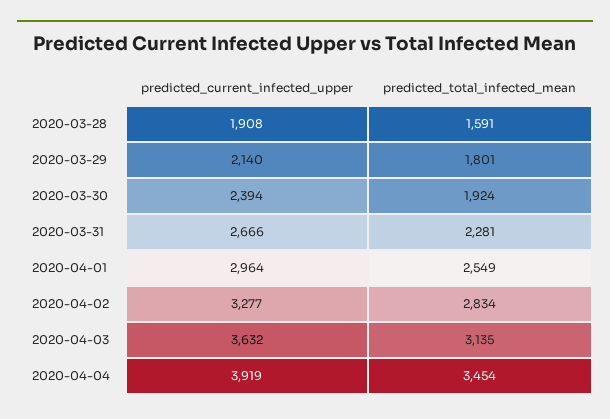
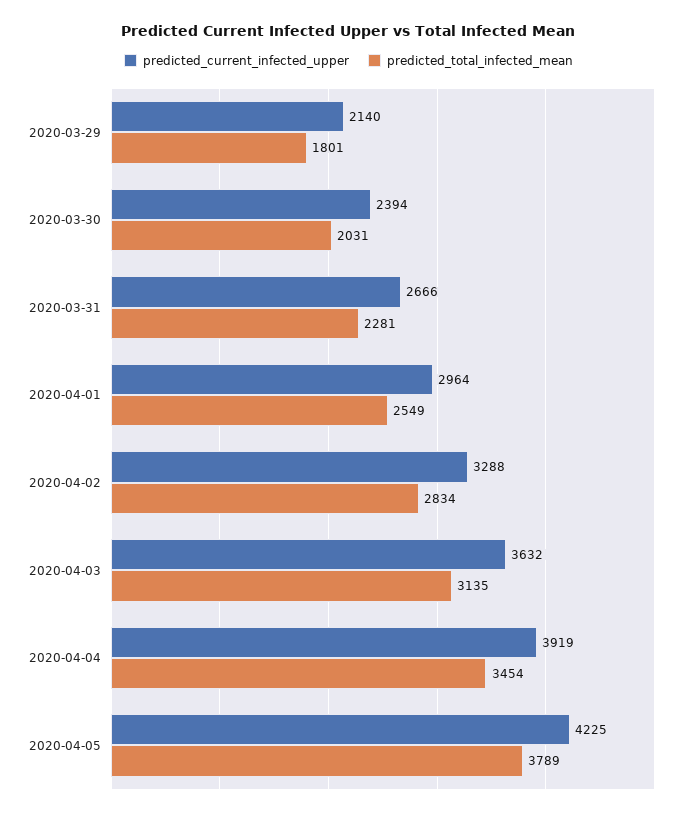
predicted_current_infected_upper, 2020-03-28: 1908 -> none
predicted_total_infected_mean, 2020-03-28: 1591 -> none
predicted_total_infected_mean, 2020-03-30: 1924 -> 2031
predicted_current_infected_upper, 2020-04-02: 3277 -> 3288
predicted_current_infected_upper, 2020-04-05: none -> 4225
predicted_total_infected_mean, 2020-04-05: none -> 3789

